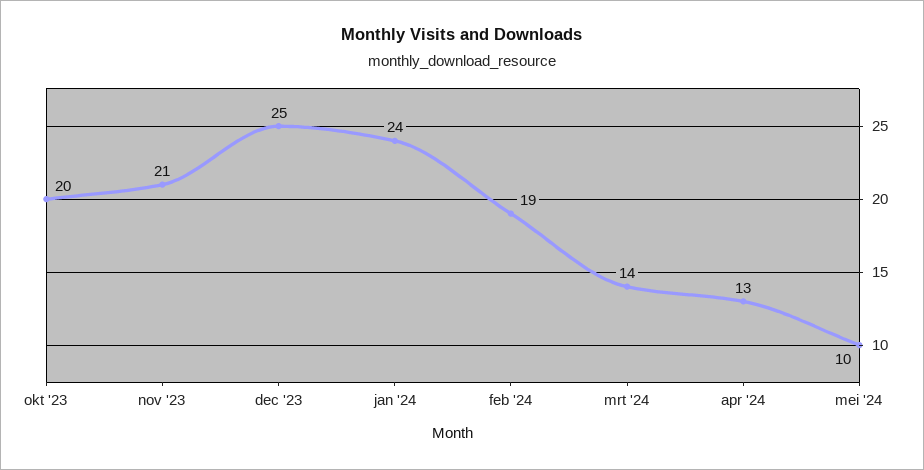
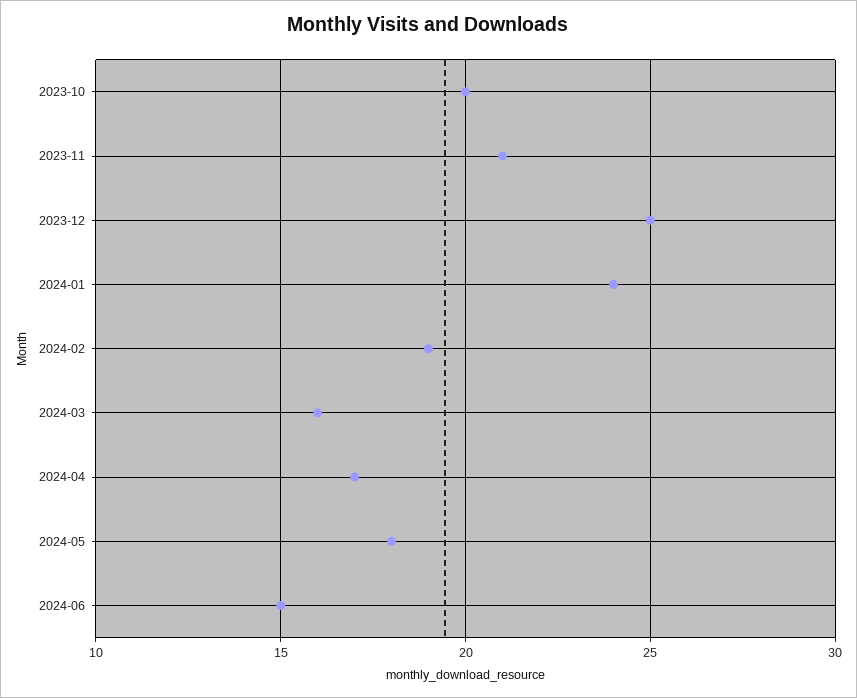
mrt '24: 14 -> 16
apr '24: 13 -> 17
mei '24: 10 -> 18
2024-06: none -> 15

